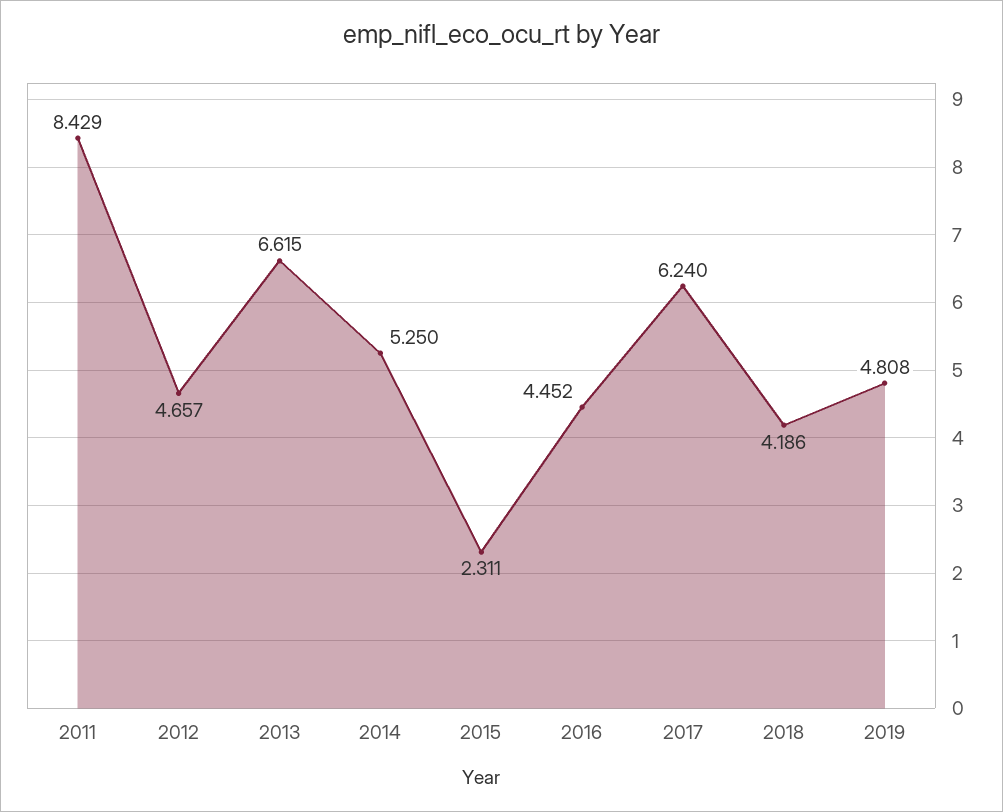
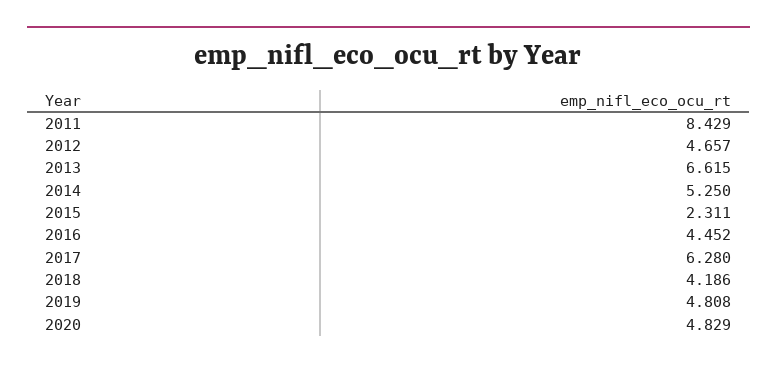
2017: 6.24 -> 6.28
2020: none -> 4.829

